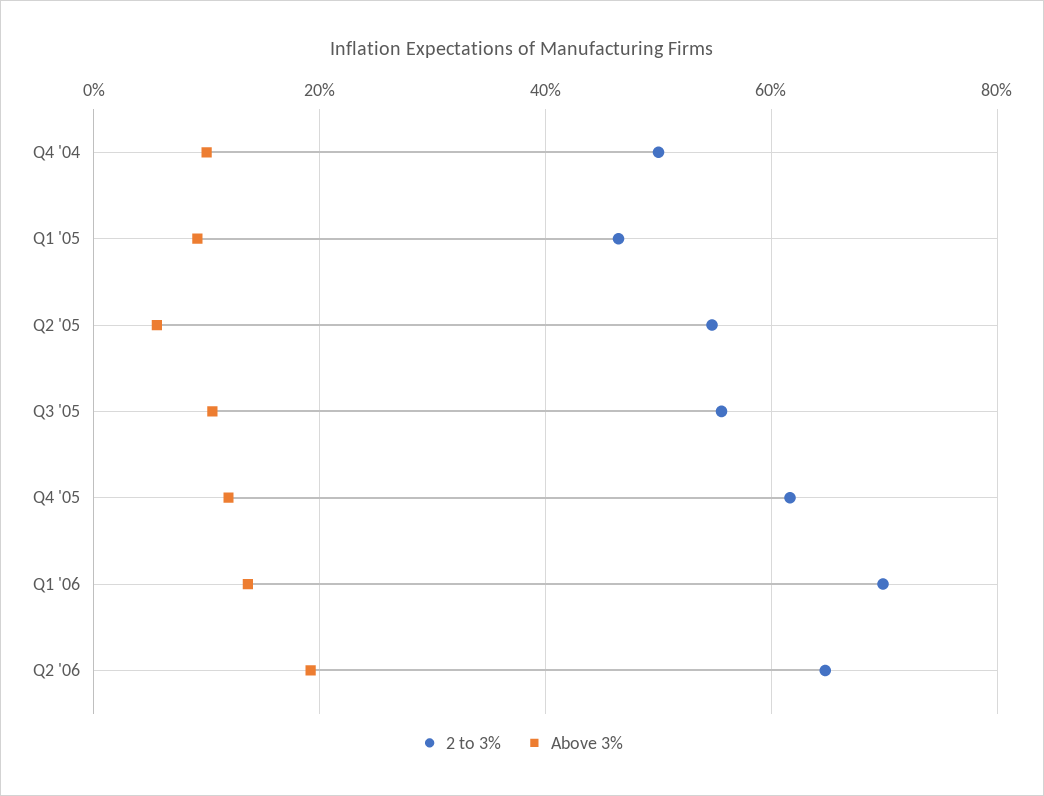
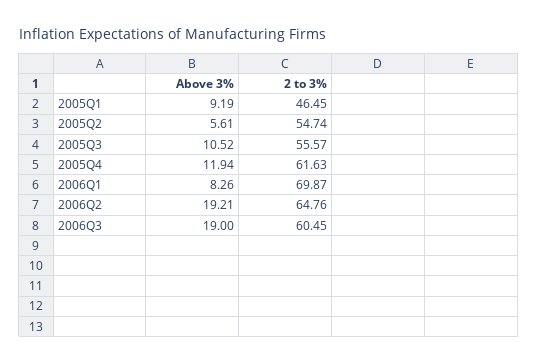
2 to 3%, Q4 '04: 50 -> none
Above 3%, Q4 '04: 10 -> none
Above 3%, Q1 '06: 14 -> 8.26
Above 3%, 2006Q3: none -> 19
2 to 3%, 2006Q3: none -> 60.45

